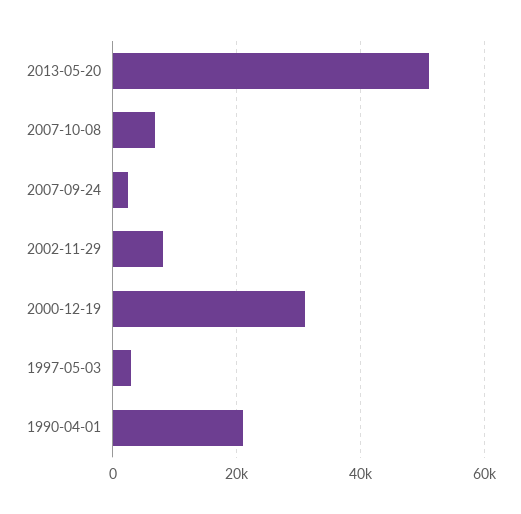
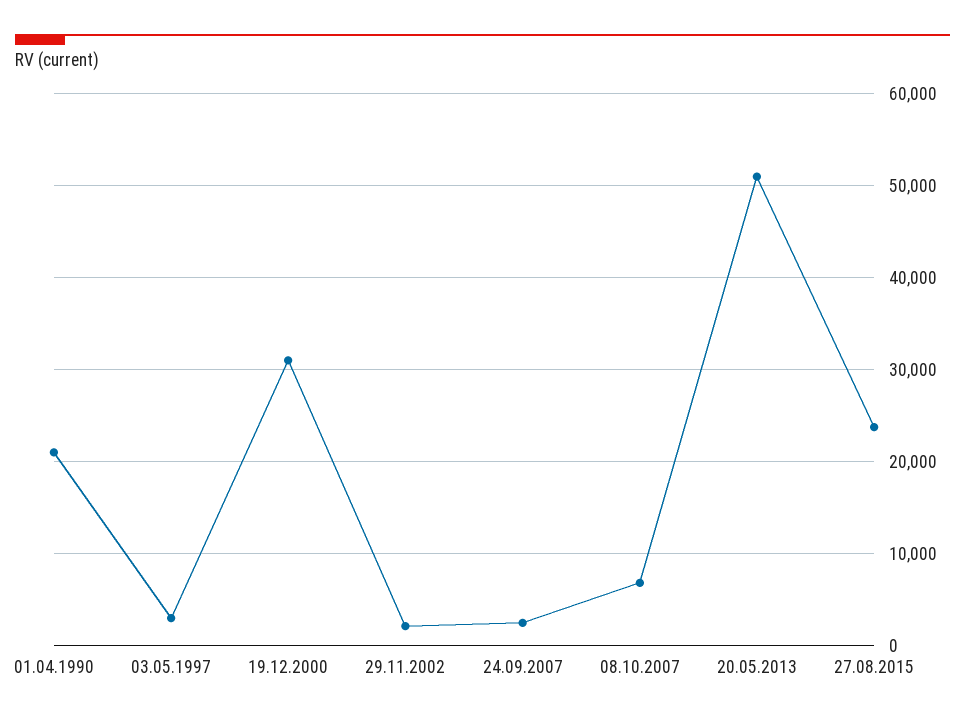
2002-11-29: 8000 -> 2000
27.08.2015: none -> 24000

